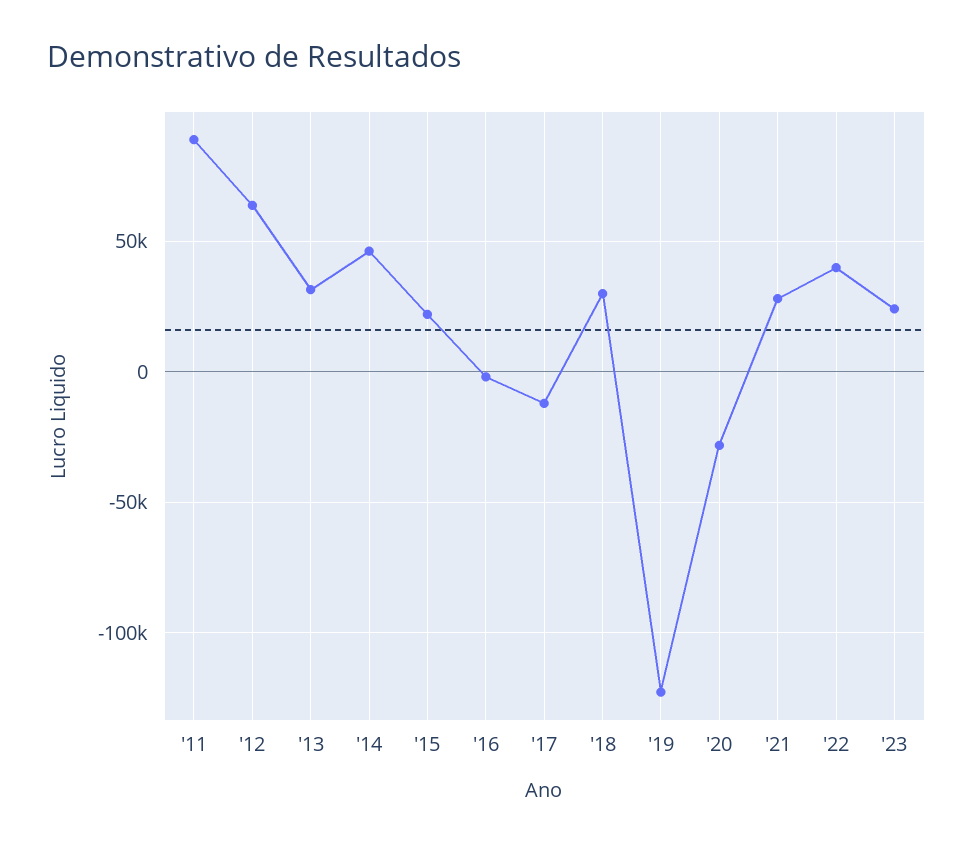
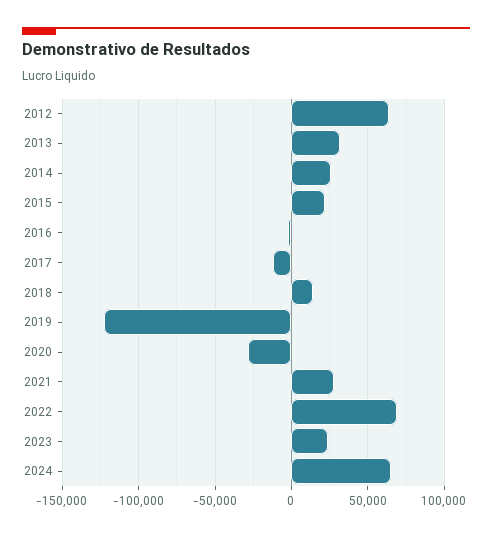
'11: 90000 -> none
'14: 45000 -> 25000
'18: 30000 -> 15000
'22: 40000 -> 70000
2024: none -> 65000

